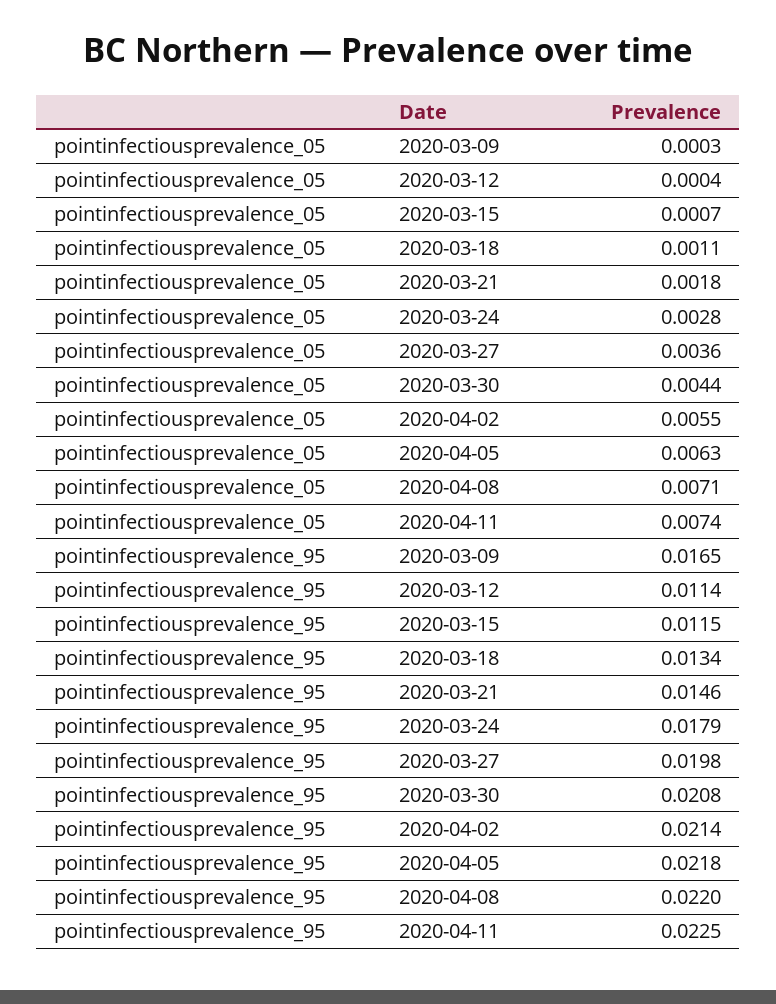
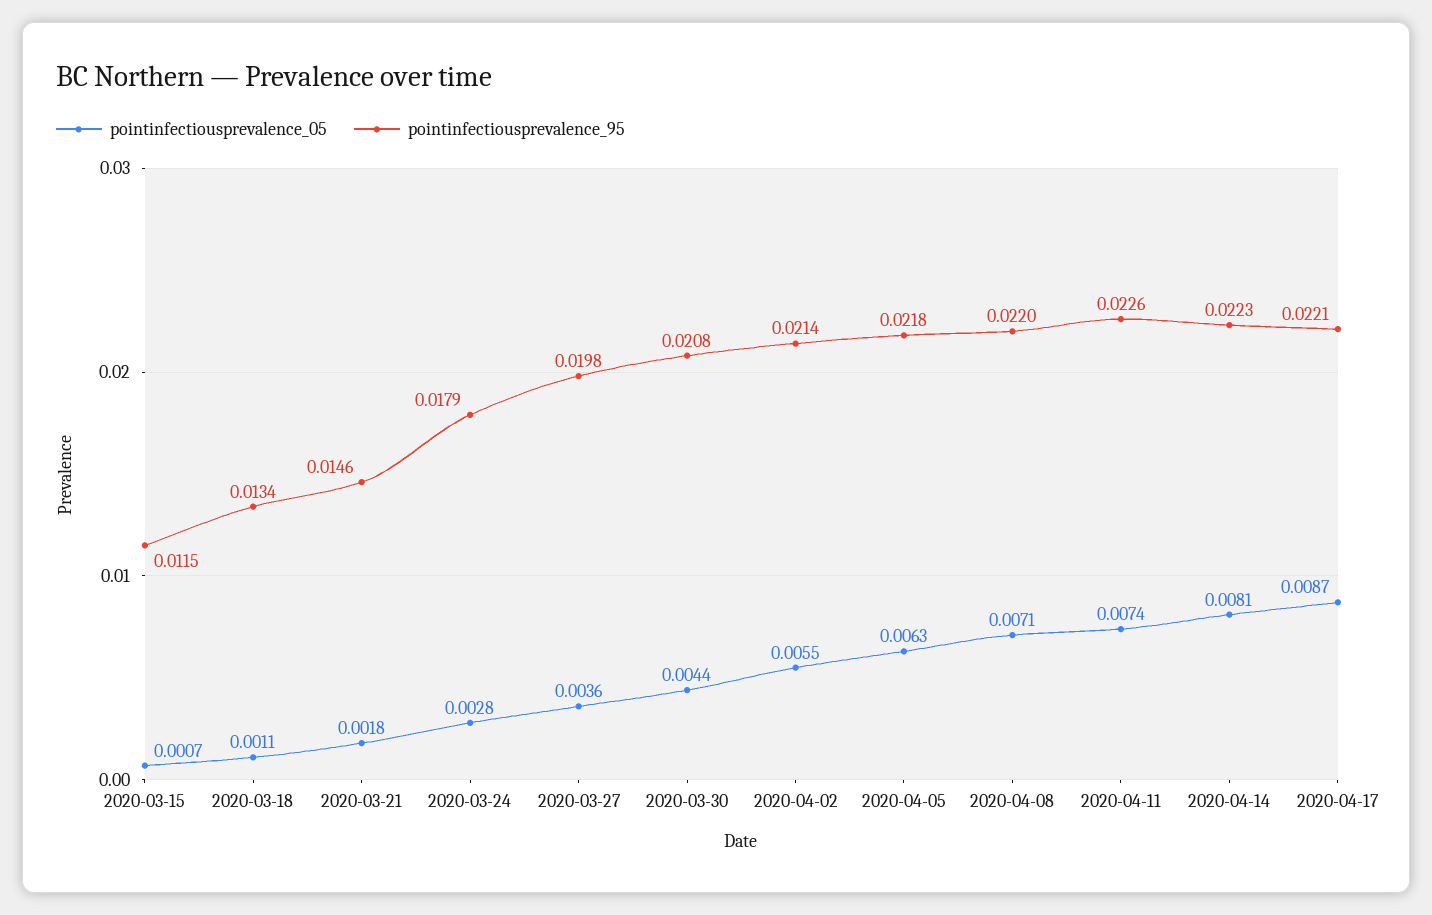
pointinfectiousprevalence_05, 2020-03-09: 0.0003 -> none
pointinfectiousprevalence_05, 2020-03-12: 0.0004 -> none
pointinfectiousprevalence_95, 2020-03-09: 0.0165 -> none
pointinfectiousprevalence_95, 2020-03-12: 0.0114 -> none
pointinfectiousprevalence_95, 2020-04-11: 0.0225 -> 0.0226
pointinfectiousprevalence_05, 2020-04-14: none -> 0.0081
pointinfectiousprevalence_95, 2020-04-14: none -> 0.0223
pointinfectiousprevalence_05, 2020-04-17: none -> 0.0087
pointinfectiousprevalence_95, 2020-04-17: none -> 0.0221

